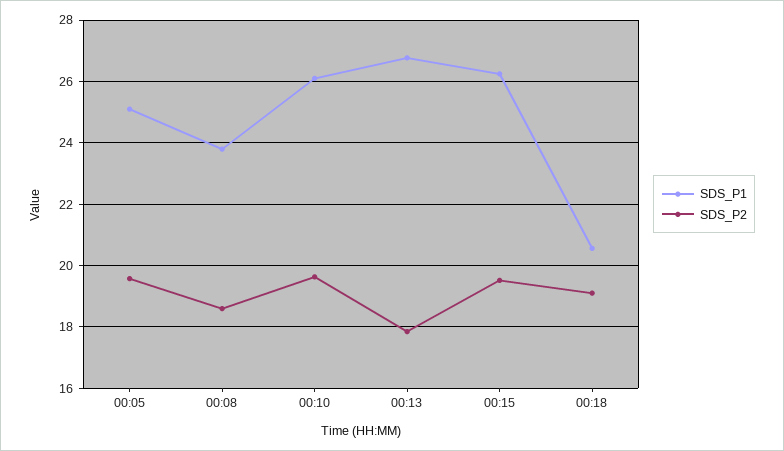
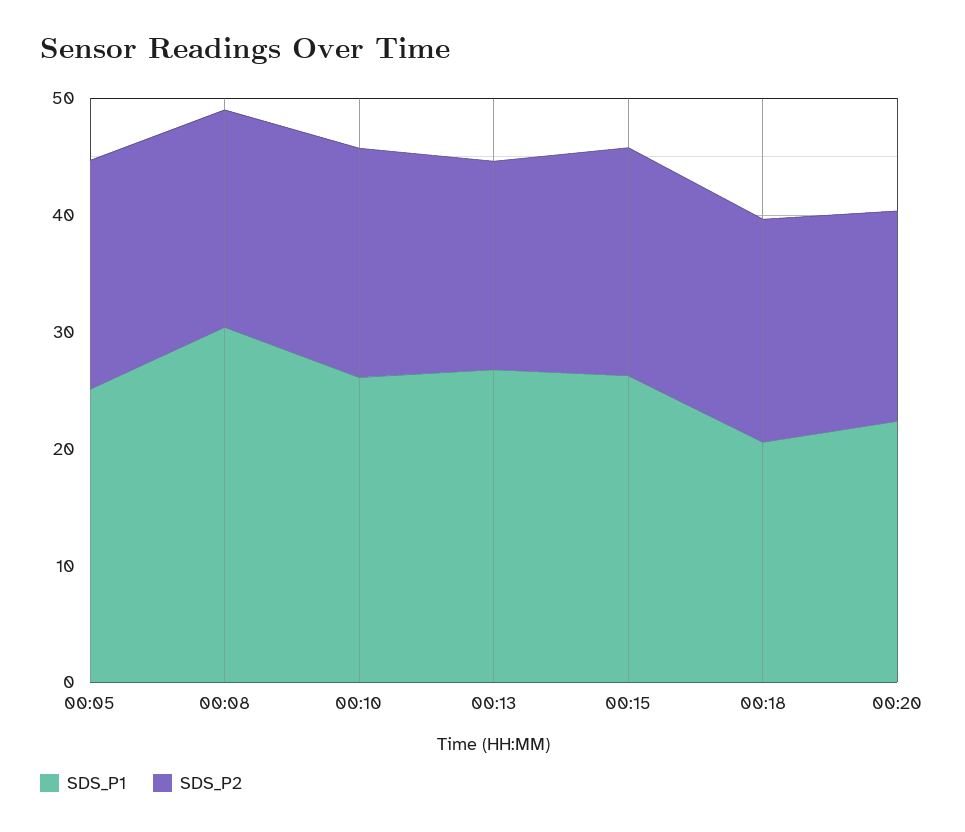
SDS_P1, 00:08: 23.8 -> 30
SDS_P1, 00:20: none -> 22
SDS_P2, 00:20: none -> 18

